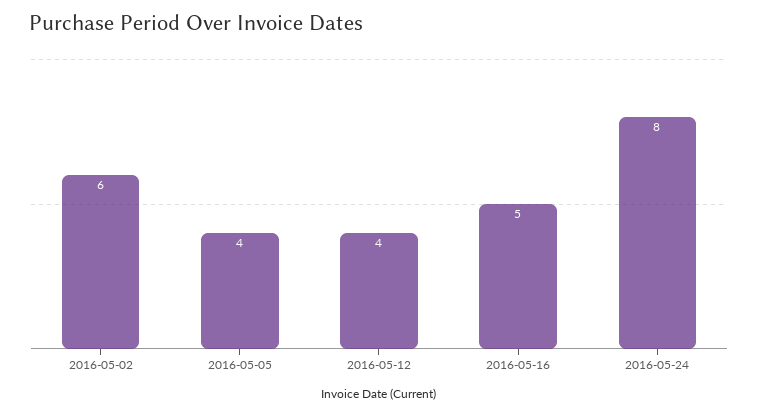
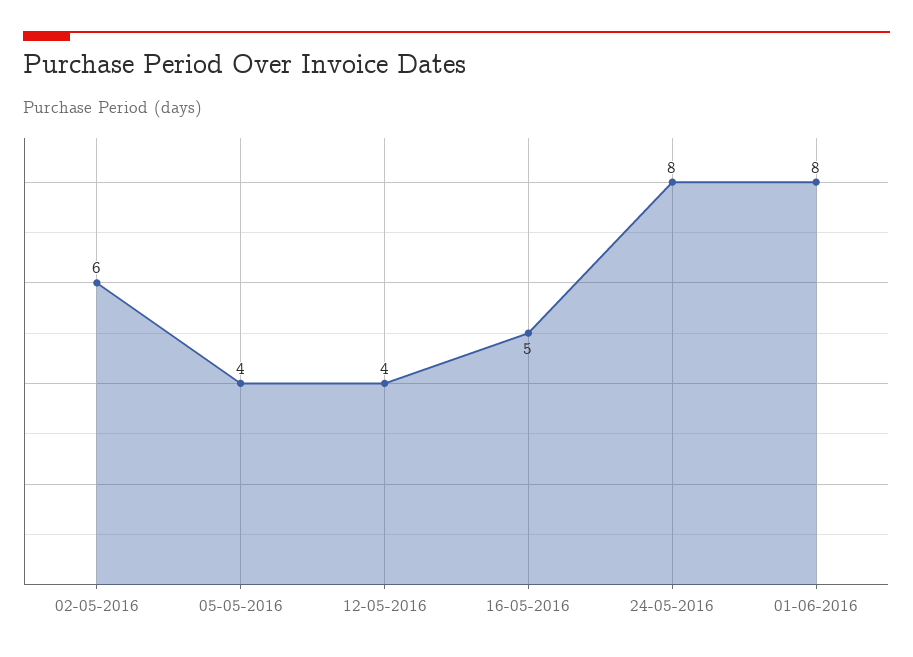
01-06-2016: none -> 8

